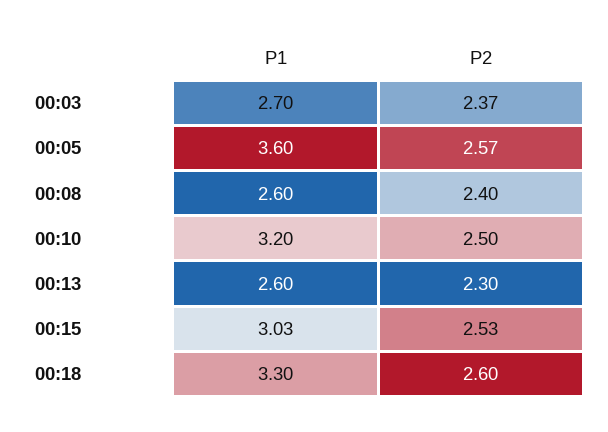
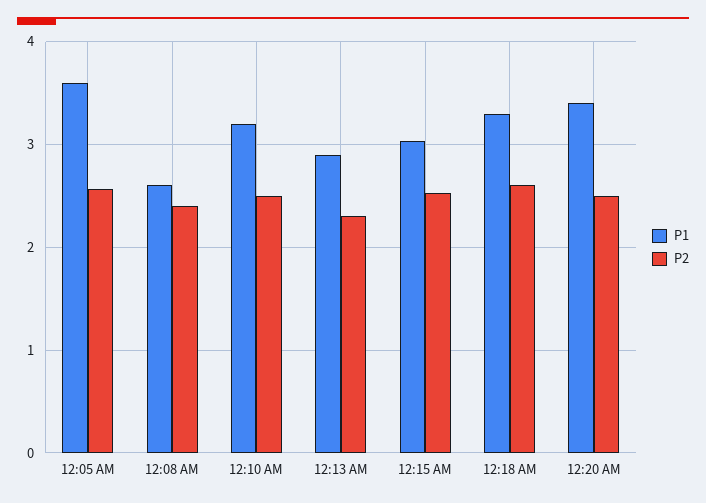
P1, 00:03: 2.7 -> none
P2, 00:03: 2.37 -> none
P1, 00:13: 2.6 -> 2.9
P1, 12:20 AM: none -> 3.4
P2, 12:20 AM: none -> 2.5

